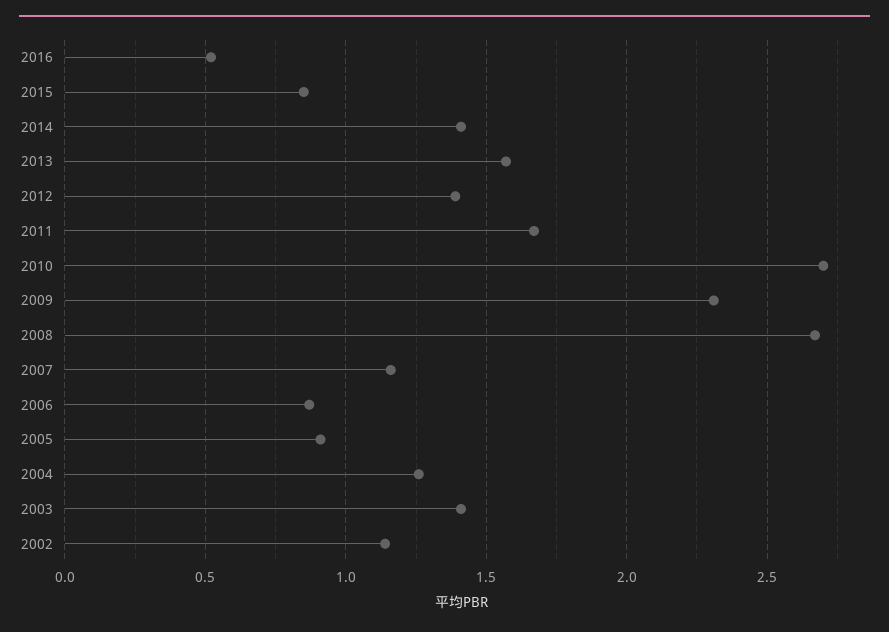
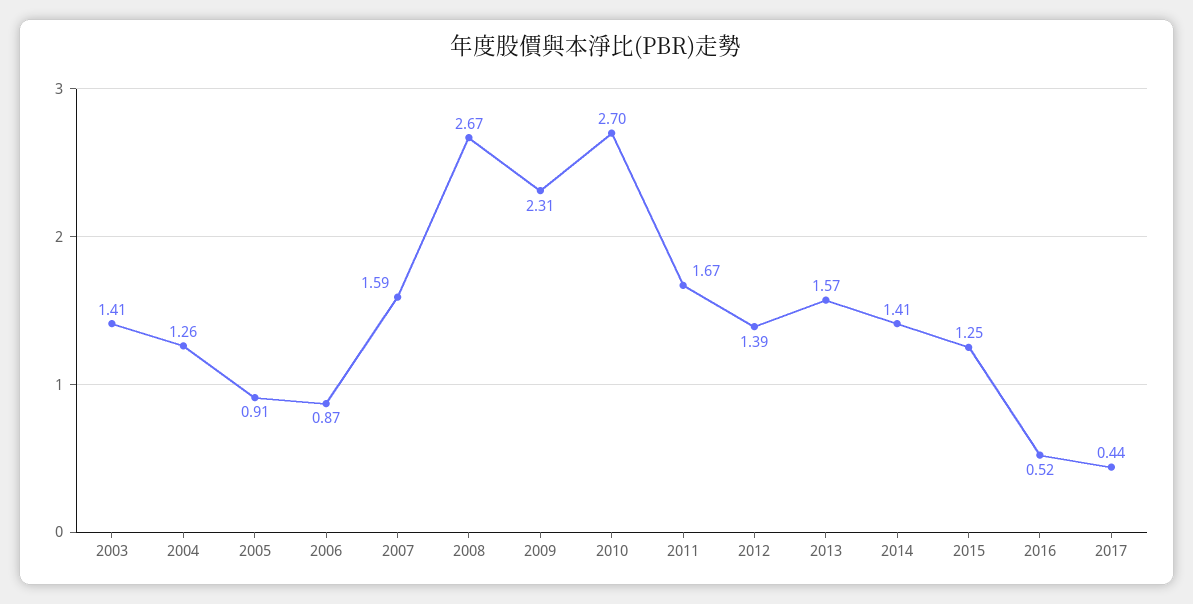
2015: 0.85 -> 1.25
2007: 1.15 -> 1.59
2002: 1.15 -> none
2017: none -> 0.44

